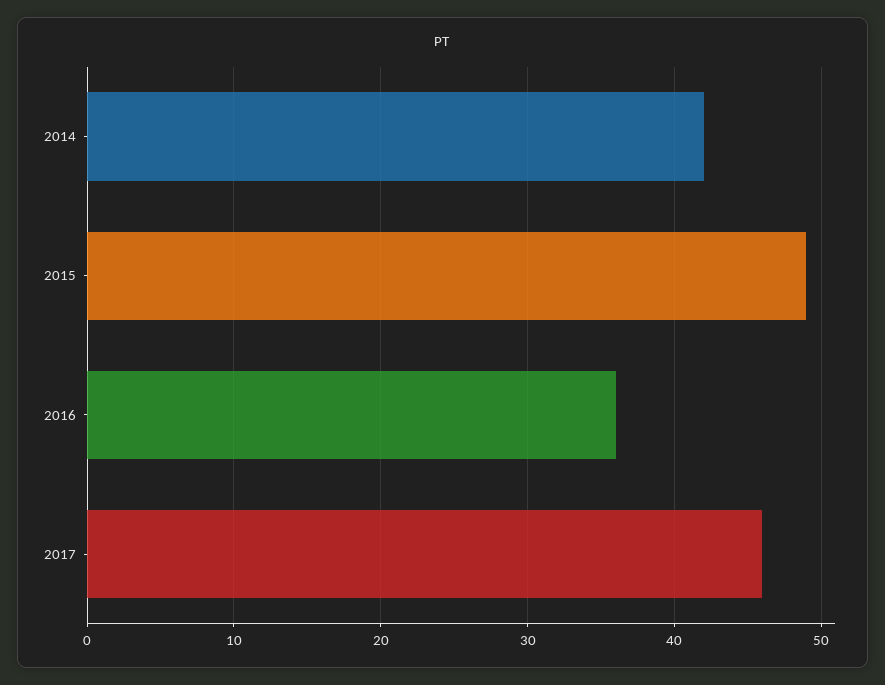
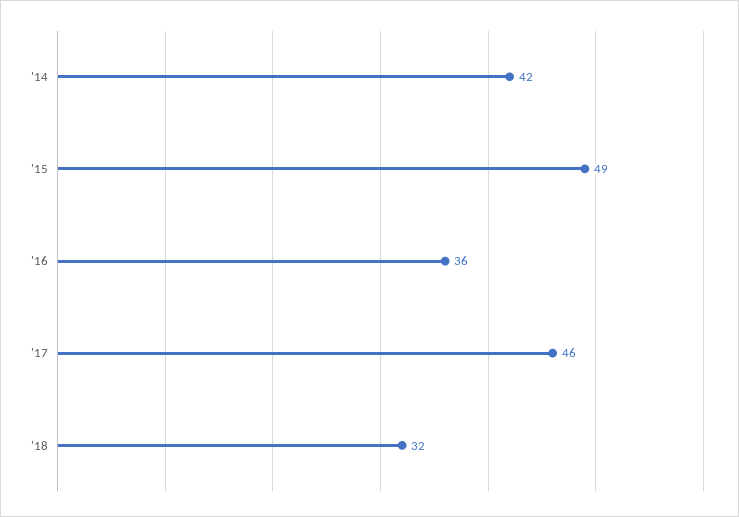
'18: none -> 32

